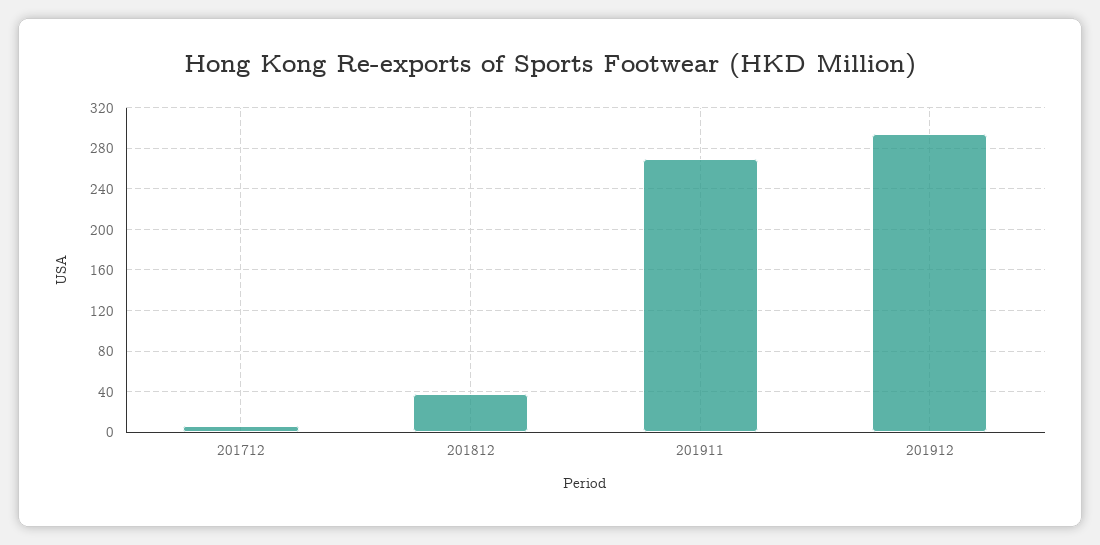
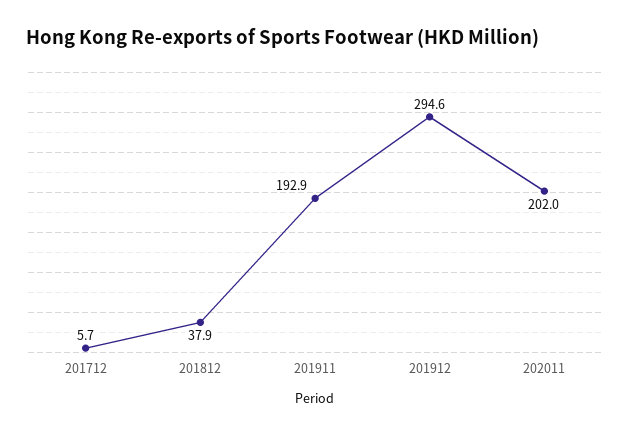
201911: 270 -> 192.9
202011: none -> 202

